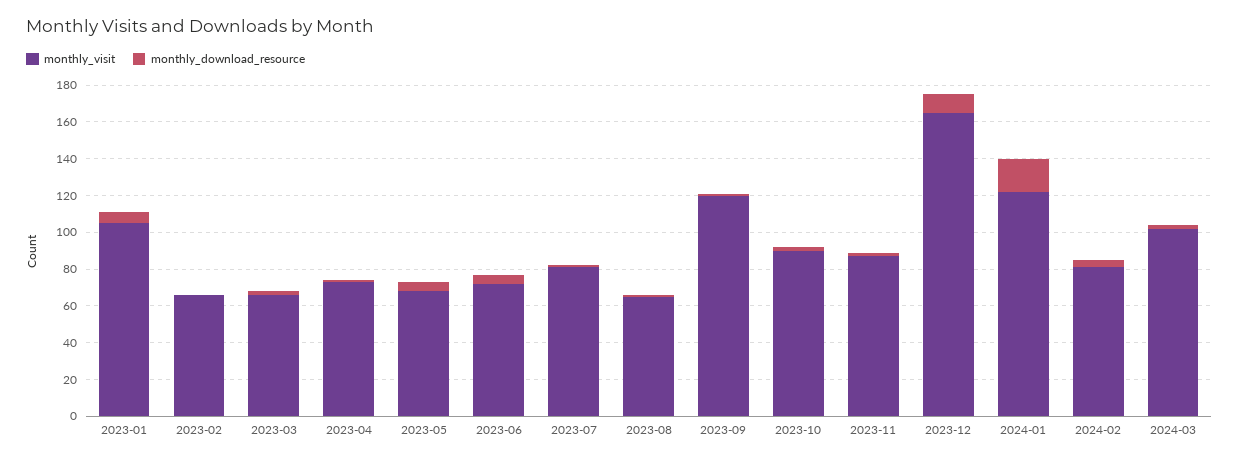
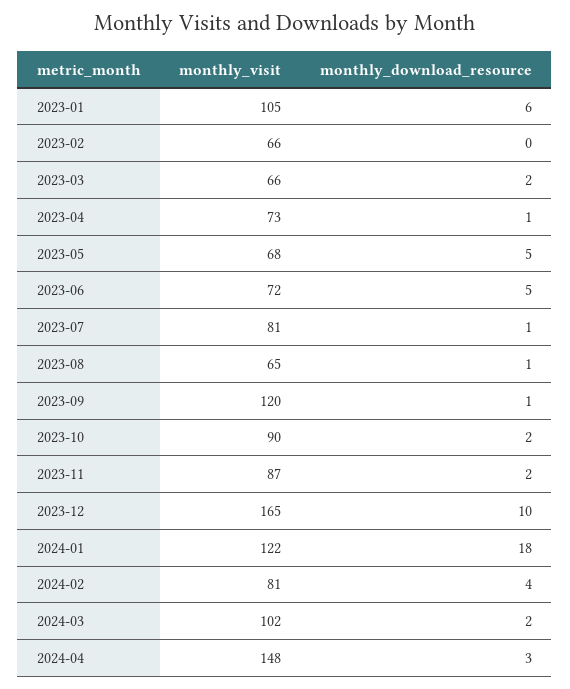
monthly_visit, 2024-04: none -> 148
monthly_download_resource, 2024-04: none -> 3

